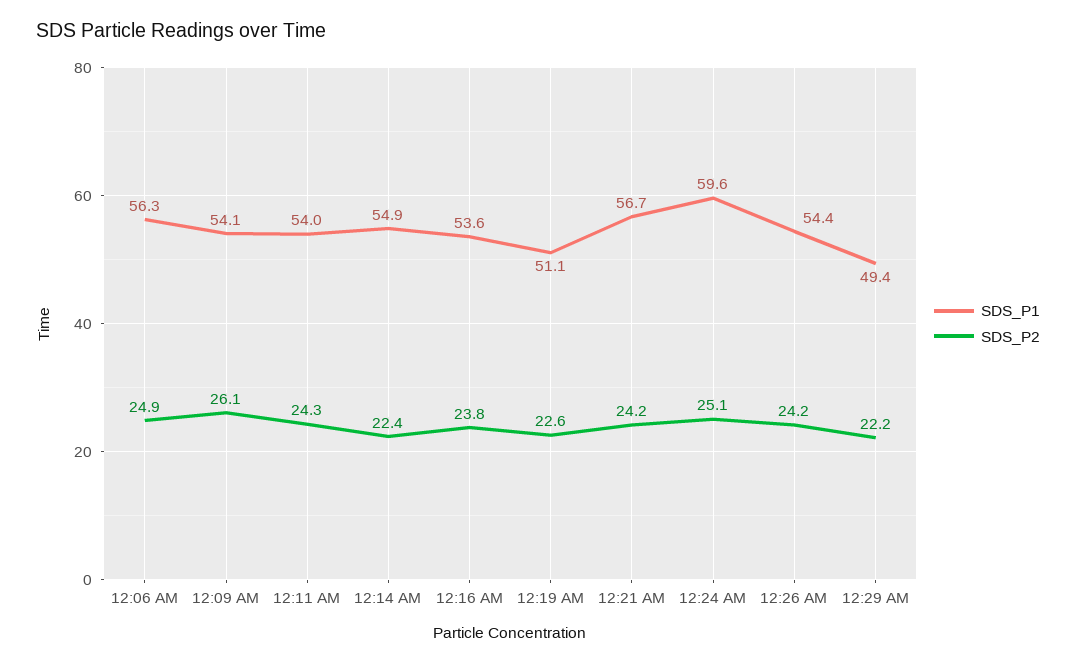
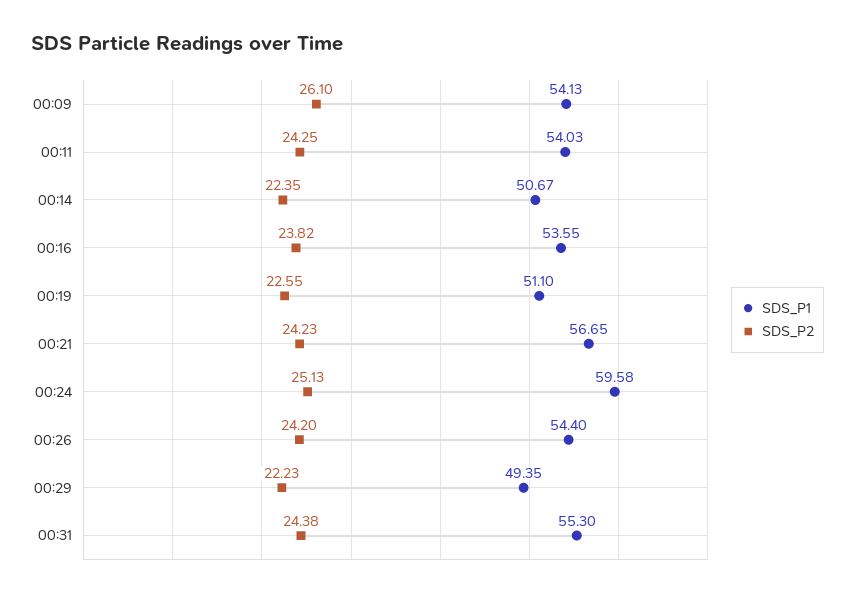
SDS_P1, 12:06 AM: 56.3 -> none
SDS_P2, 12:06 AM: 24.9 -> none
SDS_P1, 12:14 AM: 54.9 -> 50.67
SDS_P1, 00:31: none -> 55.3
SDS_P2, 00:31: none -> 24.38

